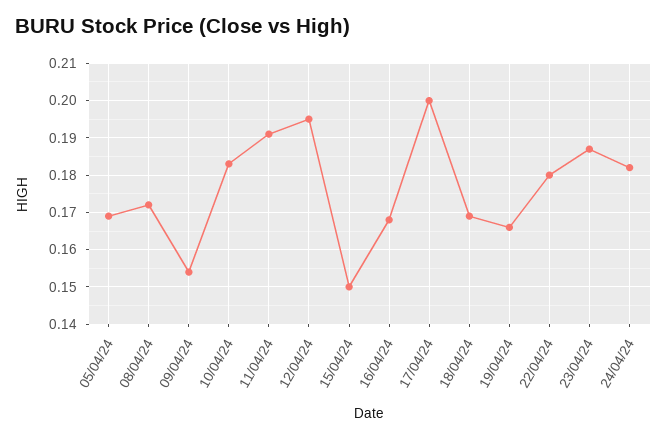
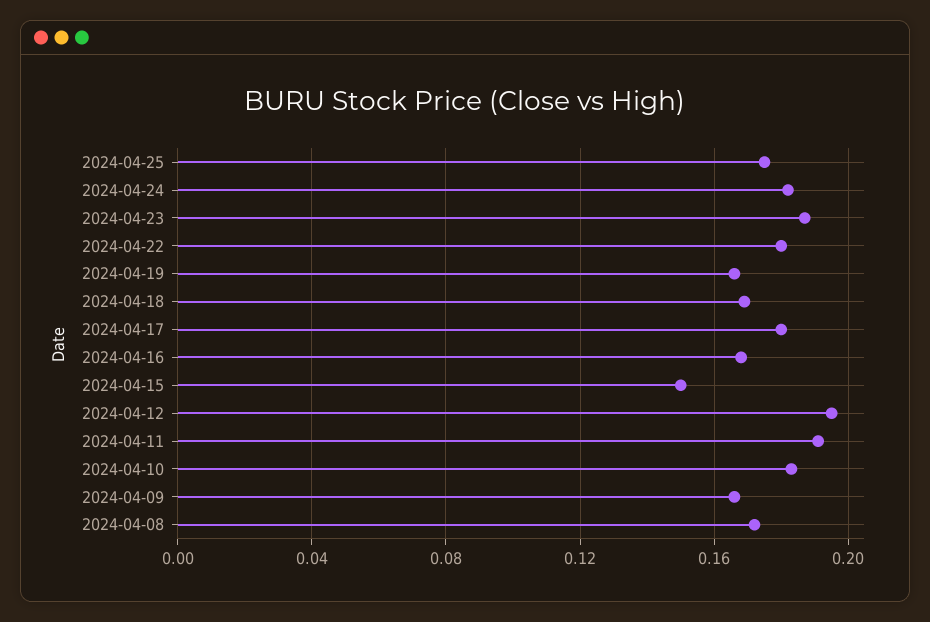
05/04/24: 0.17 -> none
09/04/24: 0.155 -> 0.165
17/04/24: 0.2 -> 0.18
2024-04-25: none -> 0.175

